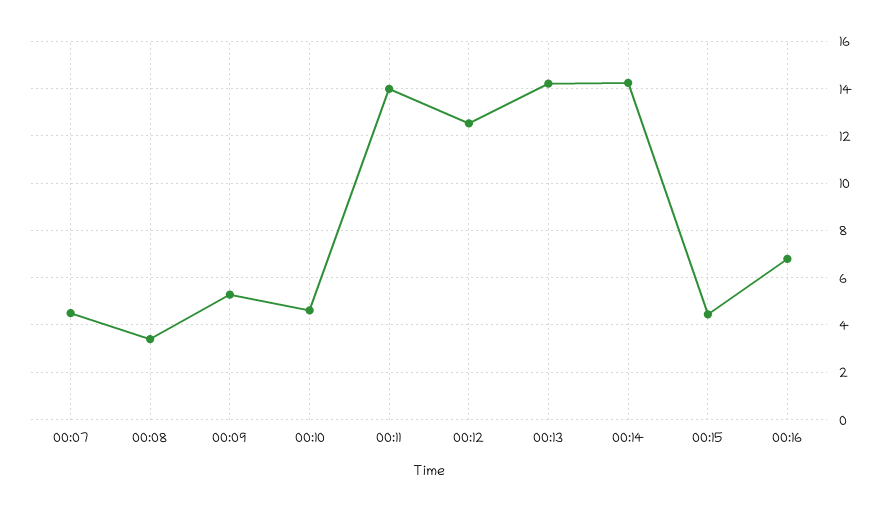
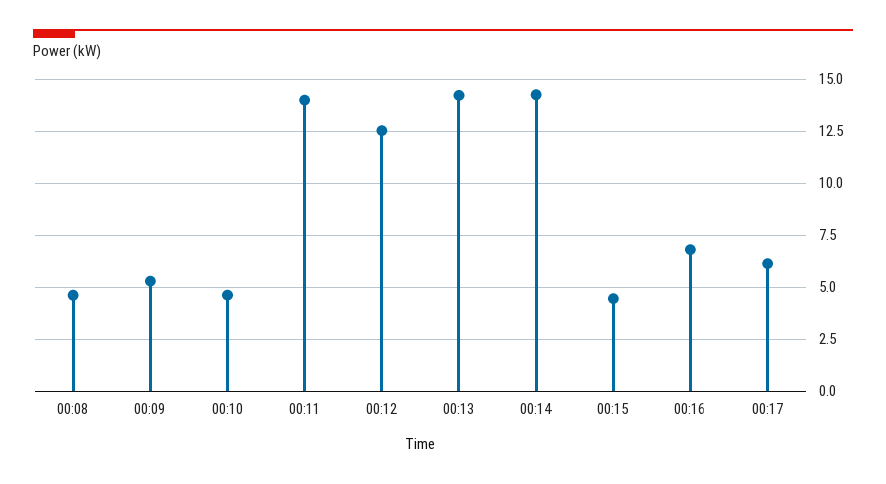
00:07: 4.5 -> none
00:08: 3.5 -> 4.5
00:17: none -> 6

